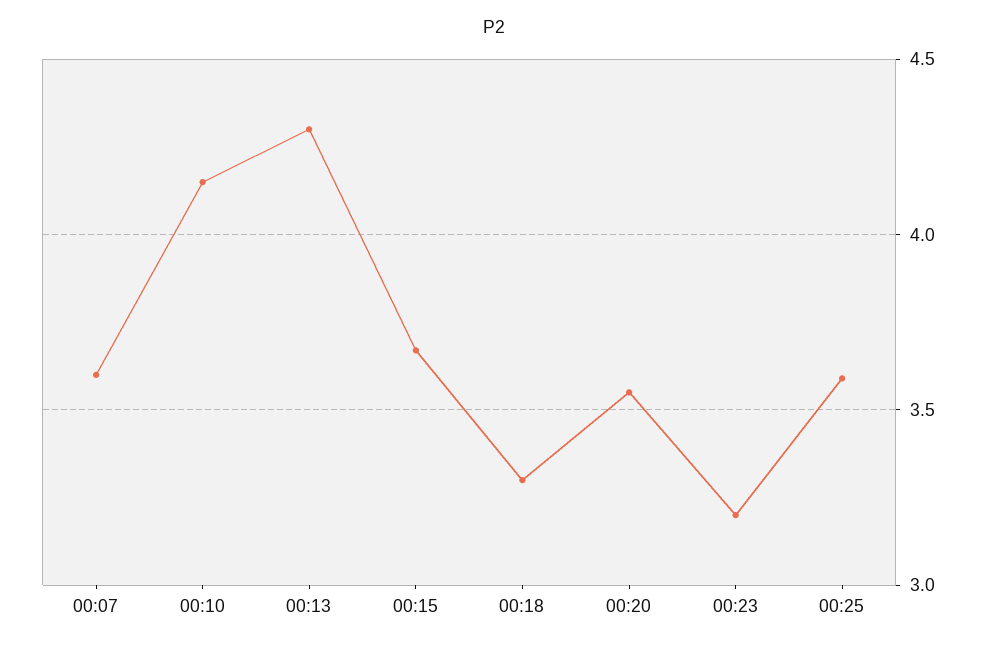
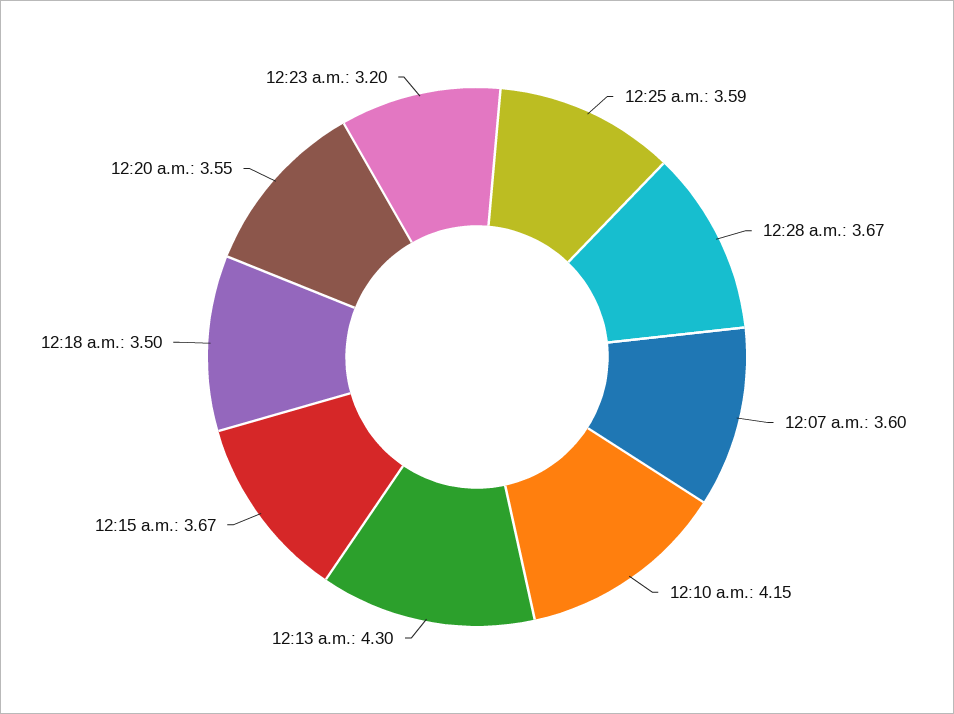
00:18: 3.3 -> 3.5
12:28 a.m.: none -> 3.67

